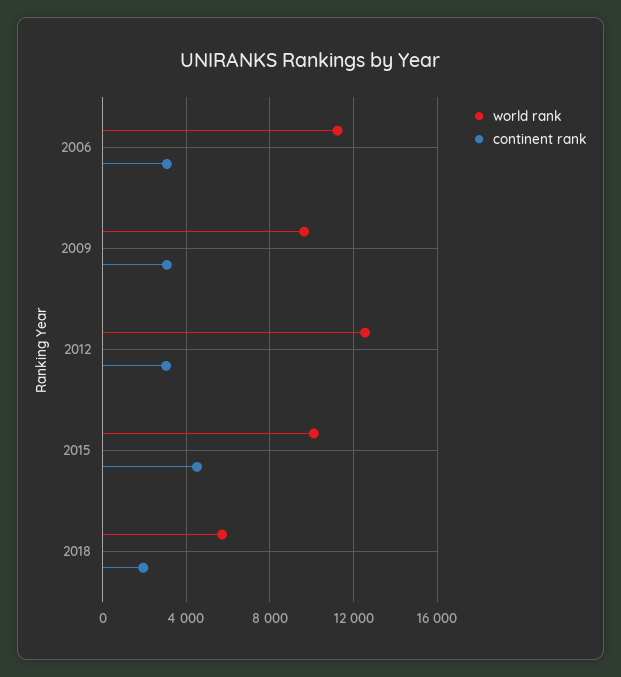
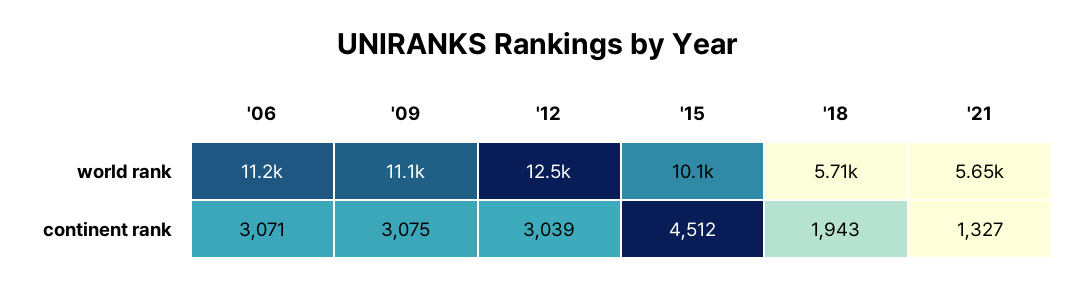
world rank, 2009: 9500 -> 11100
world rank, '21: none -> 5650
continent rank, '21: none -> 1327

